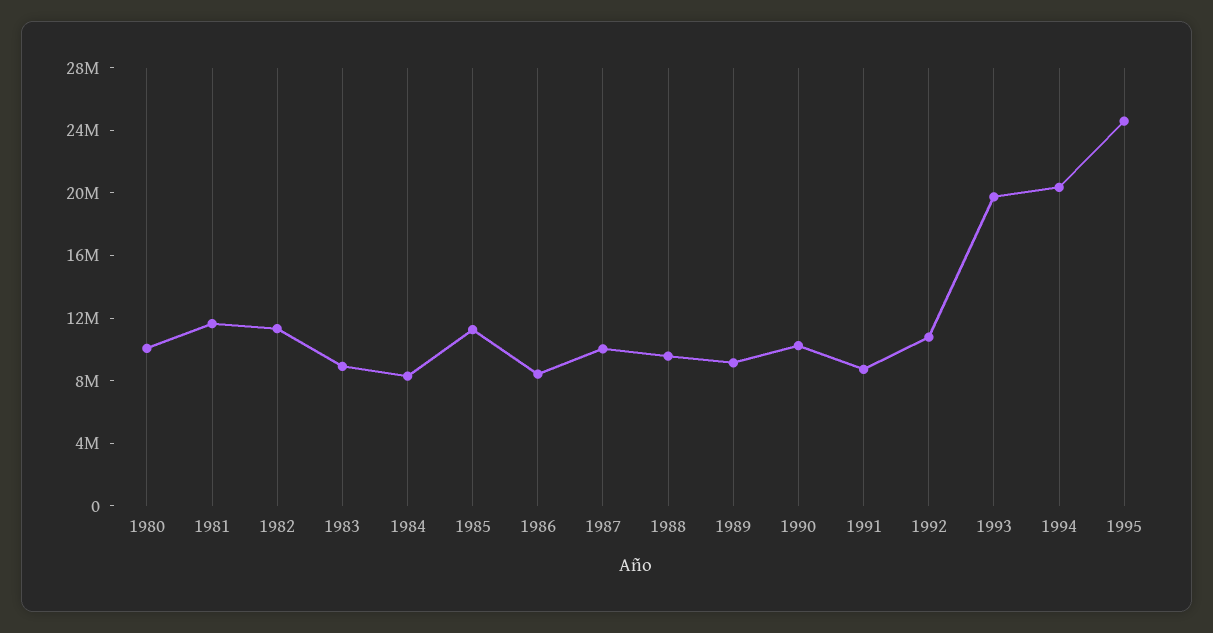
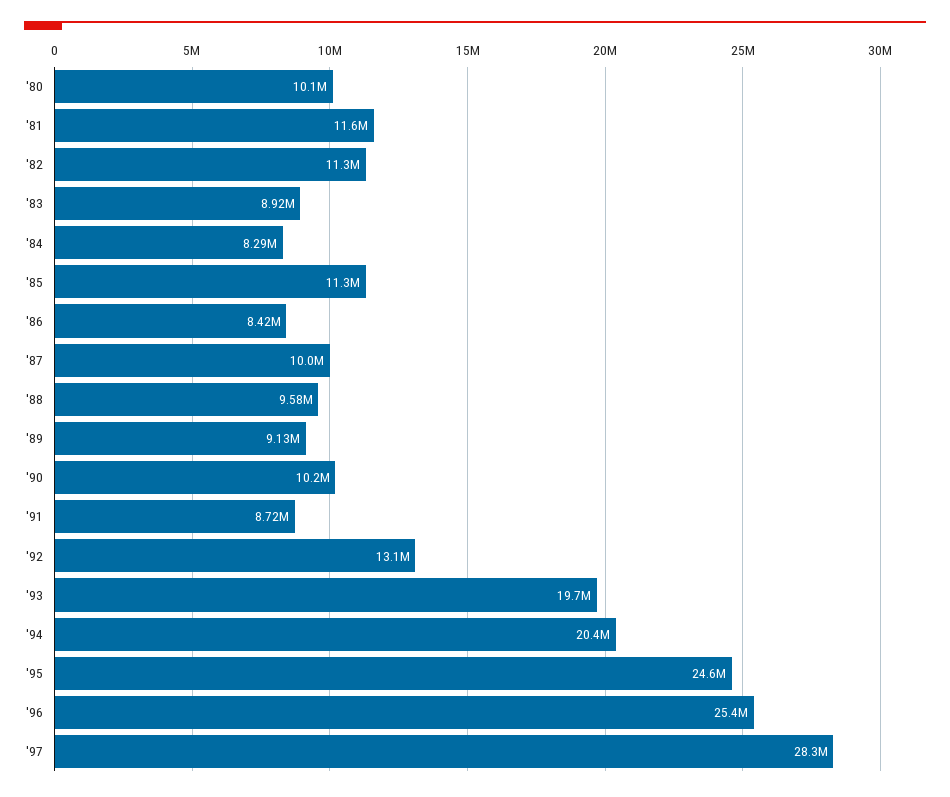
1992: 11000000 -> 13100000
'96: none -> 25400000
'97: none -> 28300000

